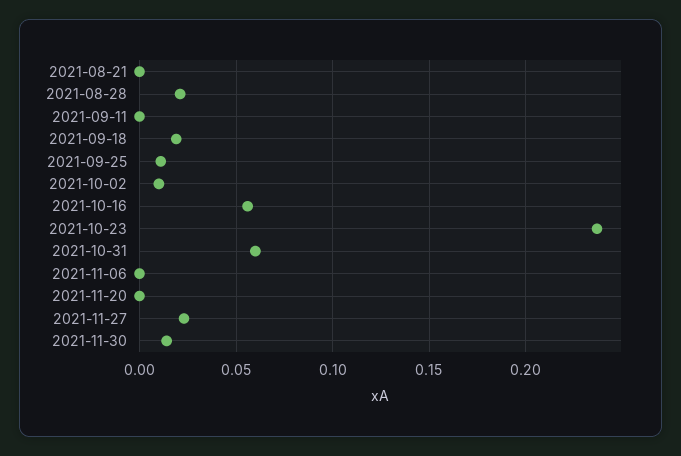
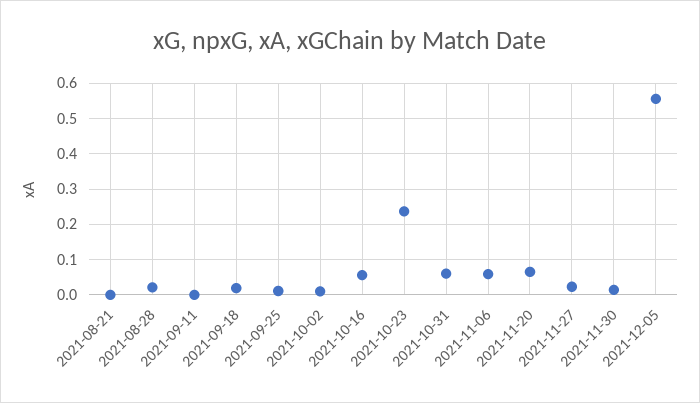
2021-11-06: 0 -> 0.06
2021-11-20: 0 -> 0.06
2021-12-05: none -> 0.56

